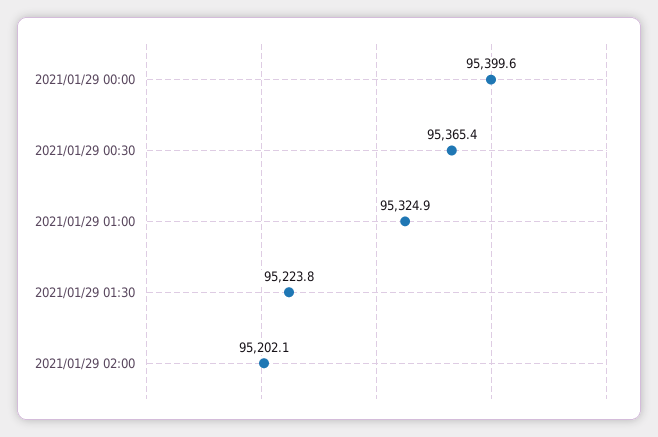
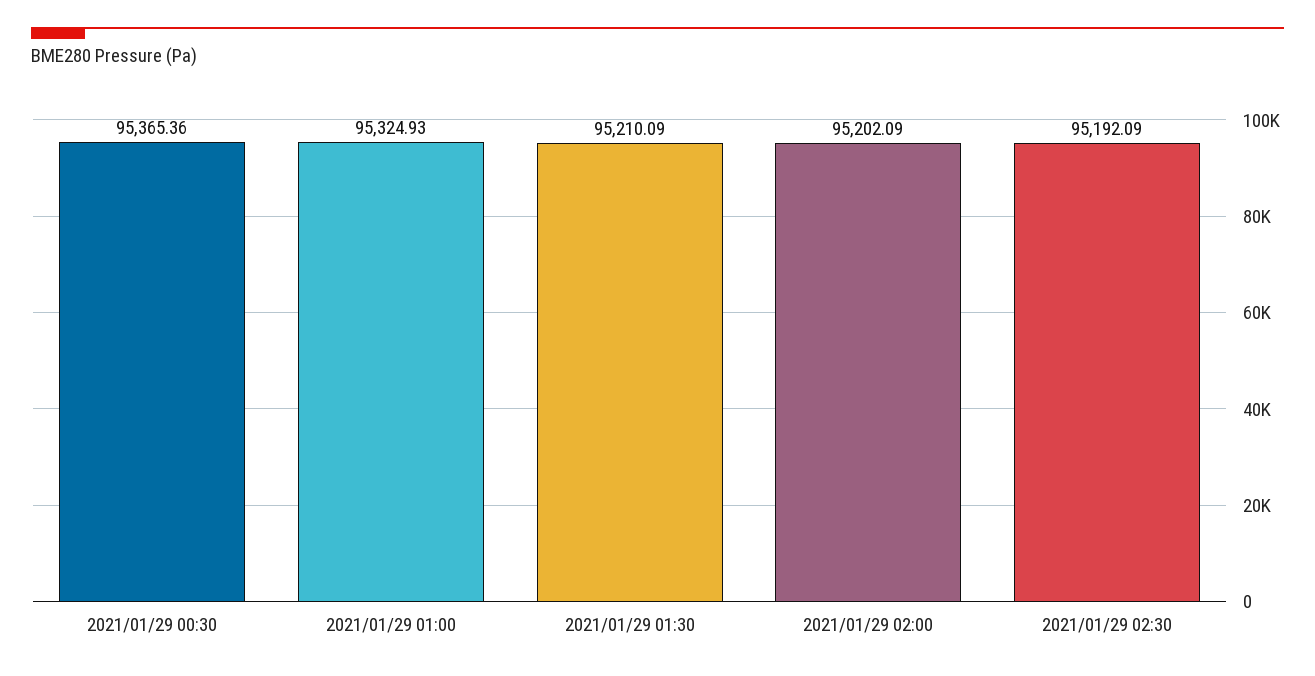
2021/01/29 00:00: 95399.6 -> none
2021/01/29 01:30: 95223.8 -> 95210.09
2021/01/29 02:30: none -> 95192.09

